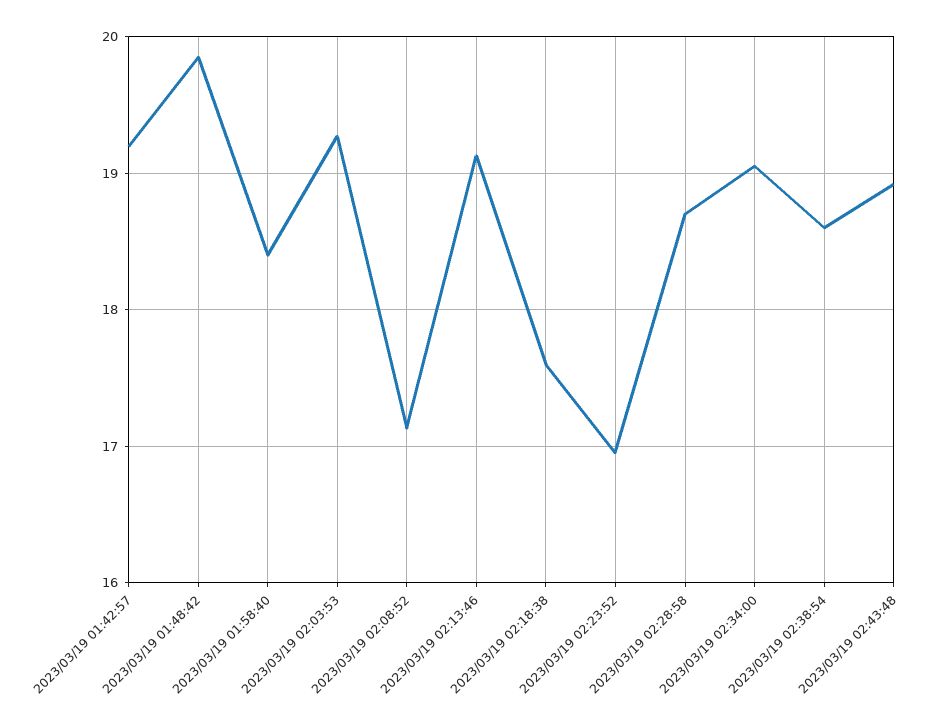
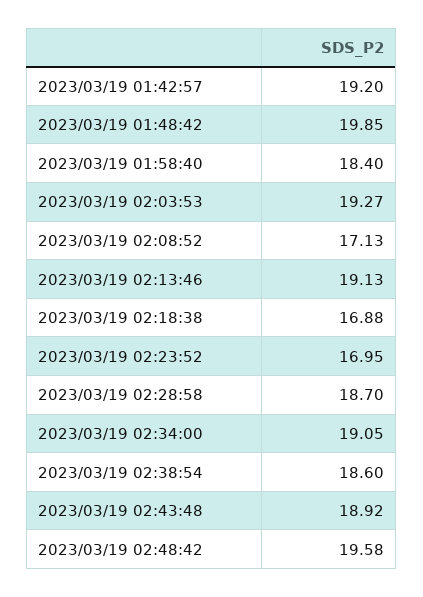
2023/03/19 02:18:38: 17.6 -> 16.88
2023/03/19 02:48:42: none -> 19.58

